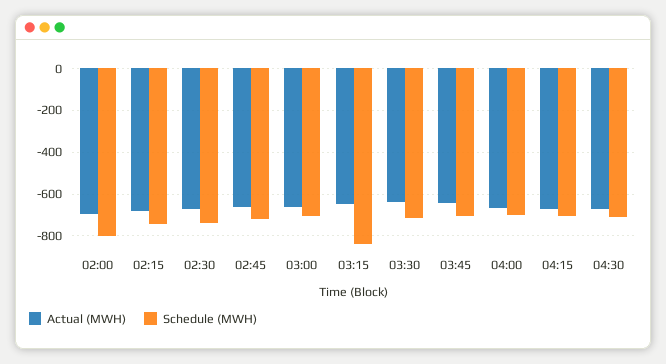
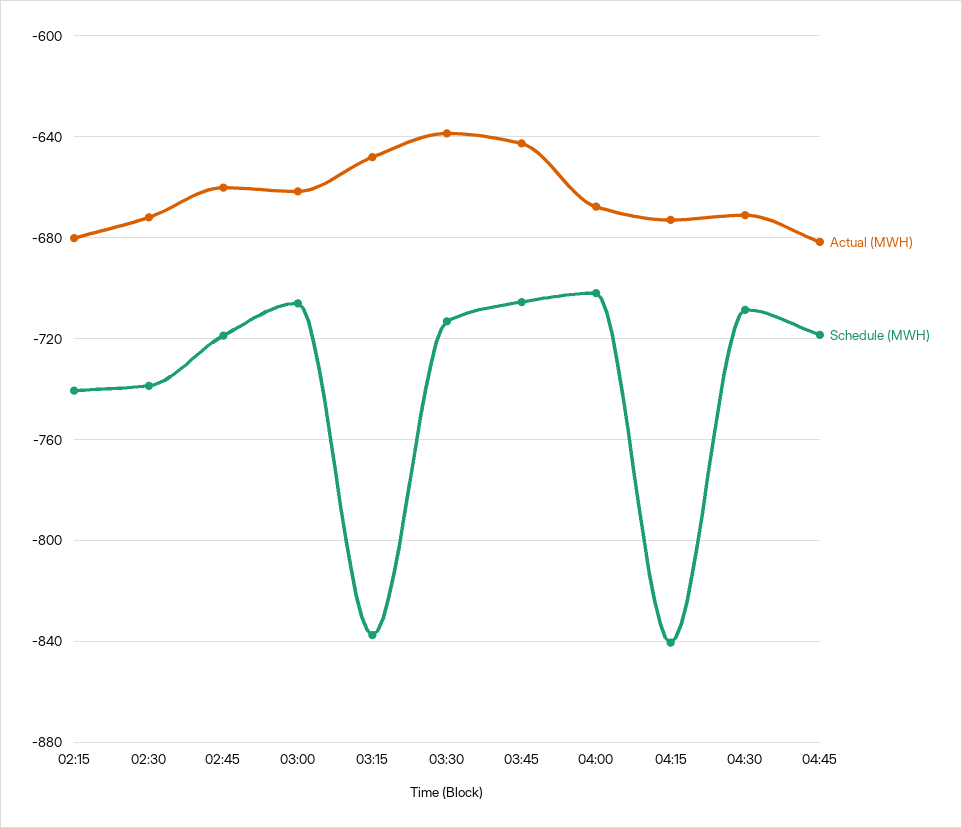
Actual (MWH), 02:00: -700 -> none
Schedule (MWH), 02:00: -800 -> none
Schedule (MWH), 04:15: -700 -> -840
Actual (MWH), 04:45: none -> -680
Schedule (MWH), 04:45: none -> -720

